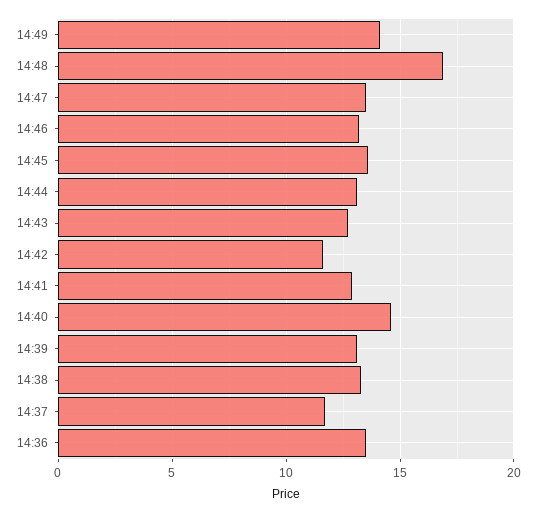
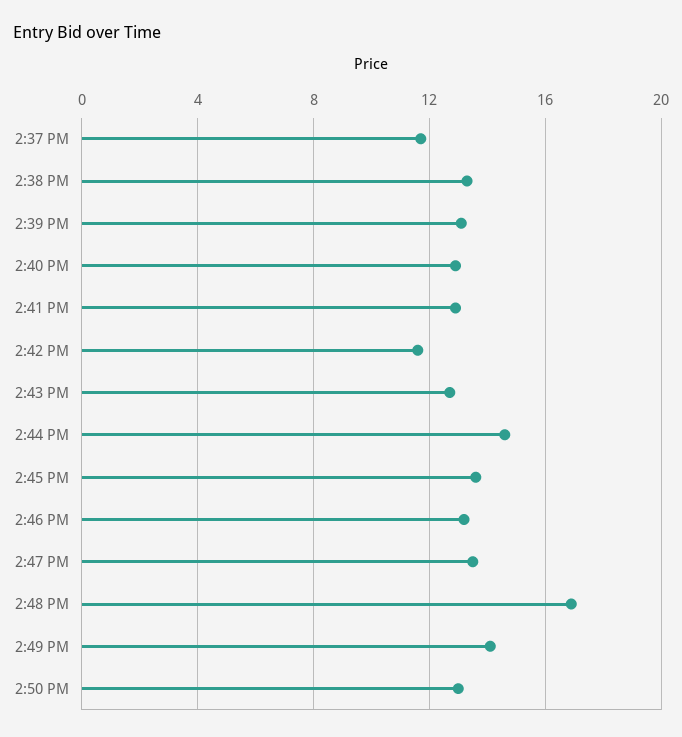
14:44: 13 -> 14.5
14:40: 14.5 -> 13
14:36: 13.5 -> none
2:50 PM: none -> 13

